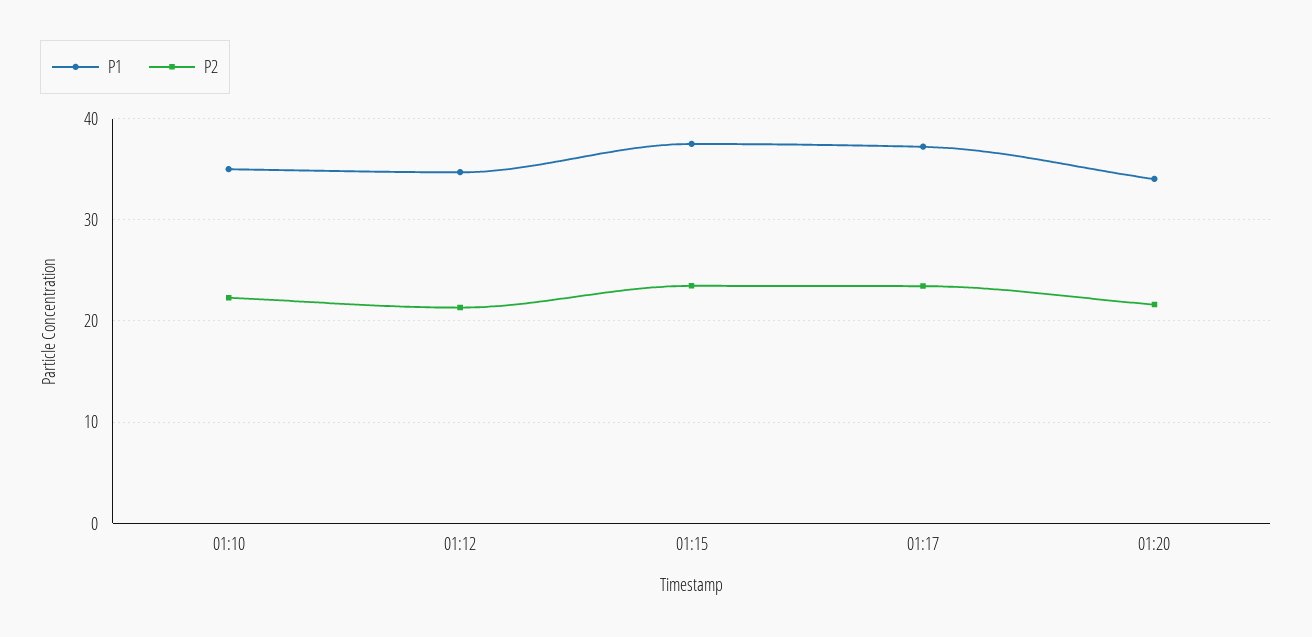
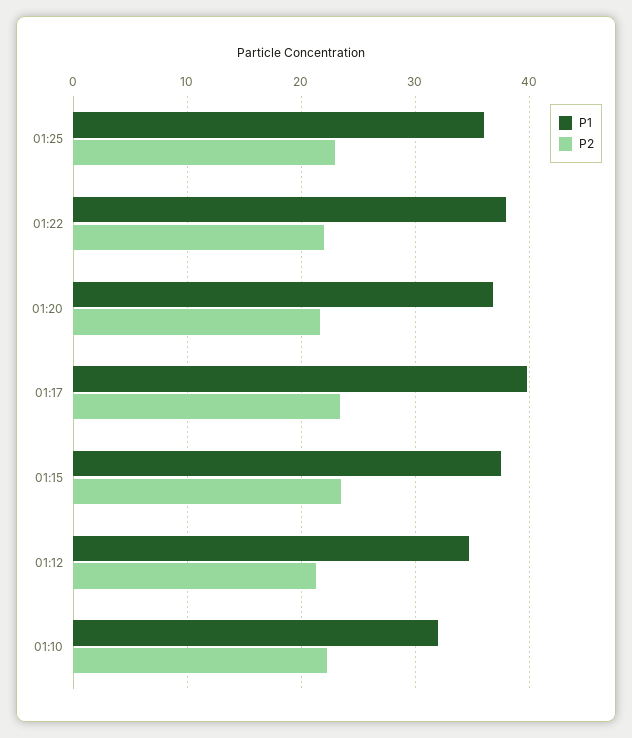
P1, 01:10: 35 -> 32
P1, 01:17: 37 -> 40
P1, 01:20: 34 -> 37
P1, 01:25: none -> 36
P2, 01:25: none -> 23
P1, 01:22: none -> 38
P2, 01:22: none -> 22

